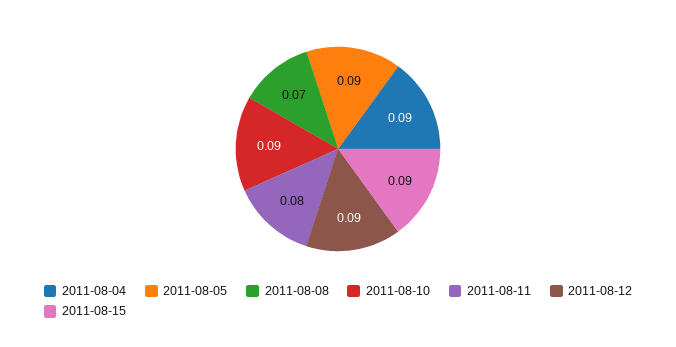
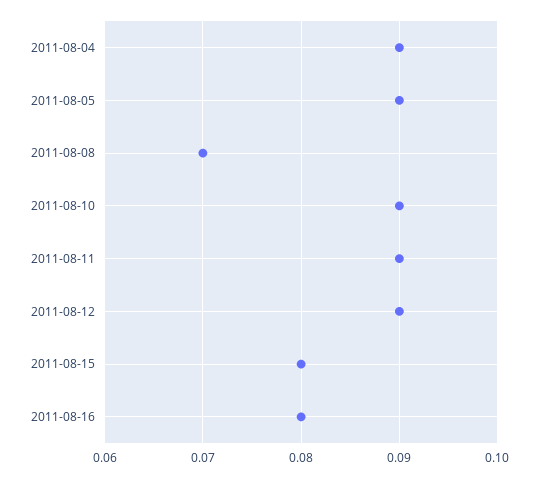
2011-08-11: 0.08 -> 0.09
2011-08-15: 0.09 -> 0.08
2011-08-16: none -> 0.08

